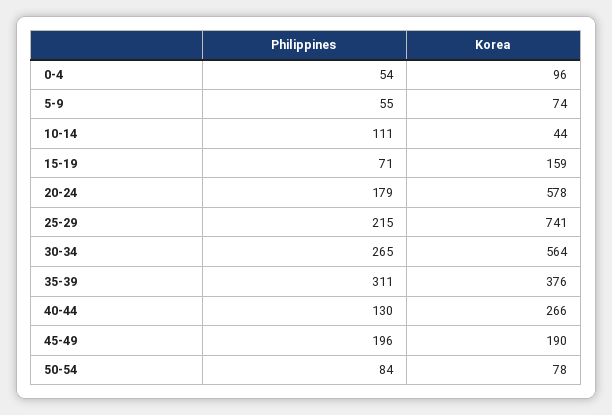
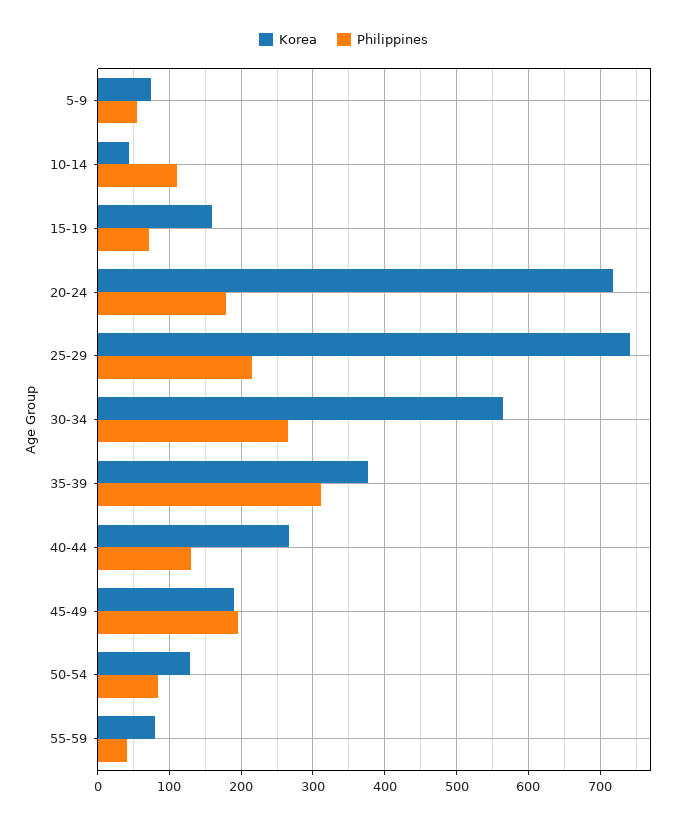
Philippines, 0-4: 54 -> none
Korea, 0-4: 96 -> none
Korea, 20-24: 578 -> 720
Korea, 50-54: 78 -> 130
Korea, 55-59: none -> 80
Philippines, 55-59: none -> 40

